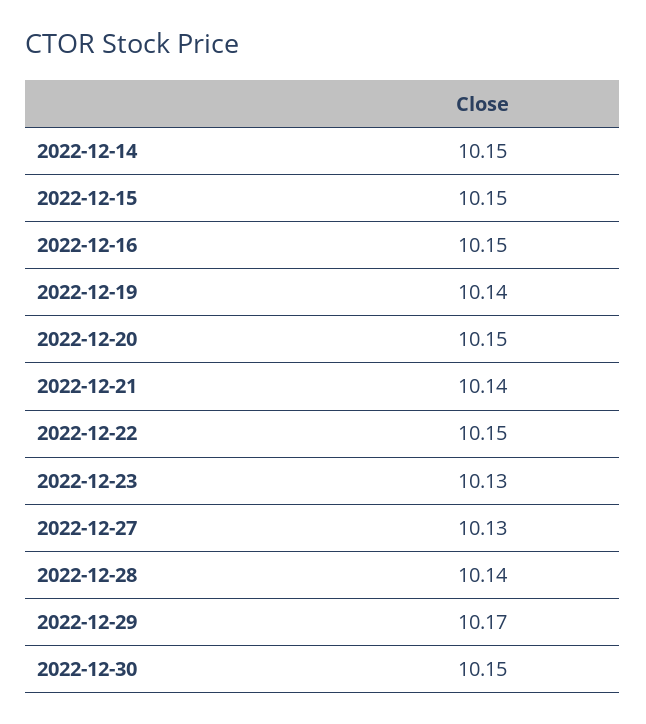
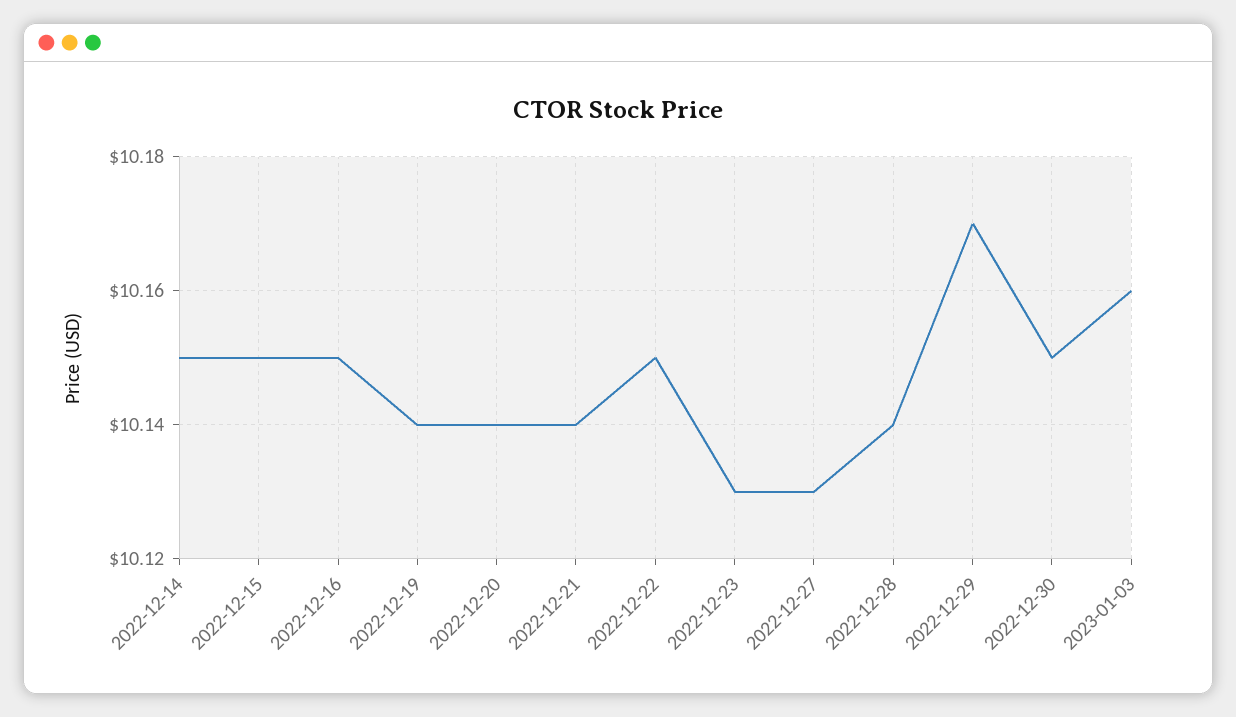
2022-12-20: 10.15 -> 10.14
2023-01-03: none -> 10.16

